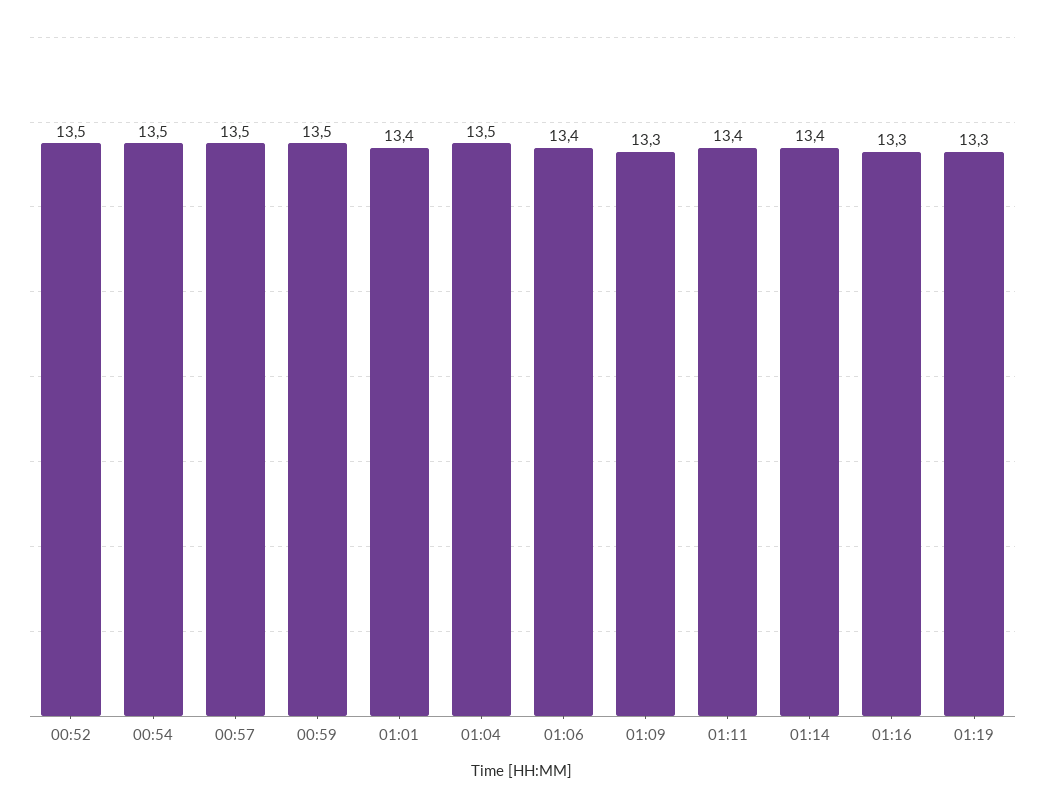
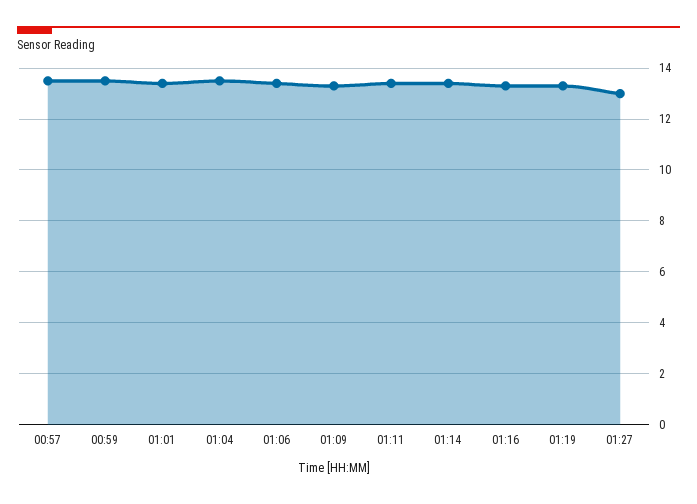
00:52: 13.5 -> none
00:54: 13.5 -> none
01:27: none -> 13

